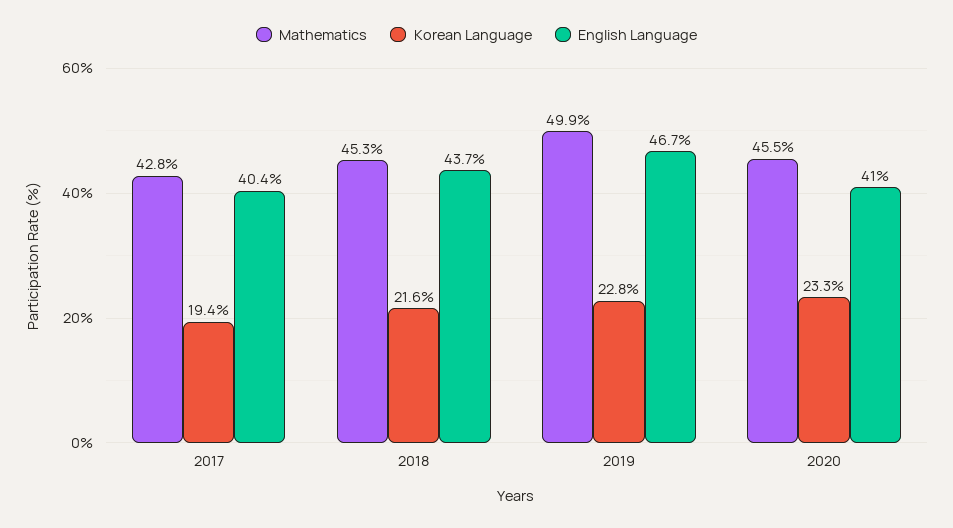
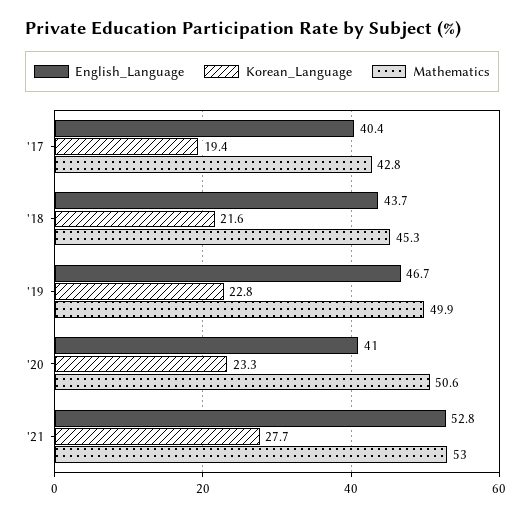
Mathematics, 2020: 45.5 -> 50.6
English Language, '21: none -> 52.8
Korean Language, '21: none -> 27.7
Mathematics, '21: none -> 53

